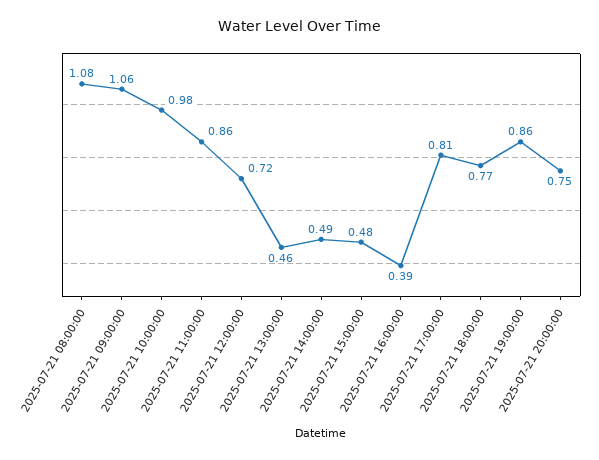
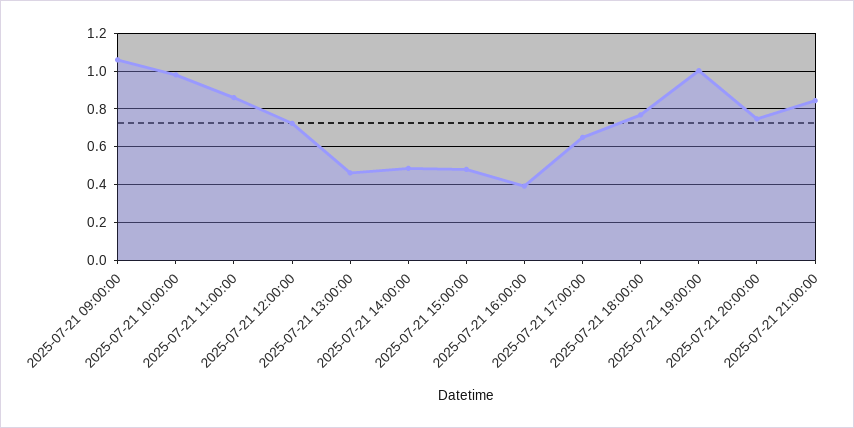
2025-07-21 08:00:00: 1.08 -> none
2025-07-21 17:00:00: 0.81 -> 0.65
2025-07-21 19:00:00: 0.86 -> 1
2025-07-21 21:00:00: none -> 0.85

